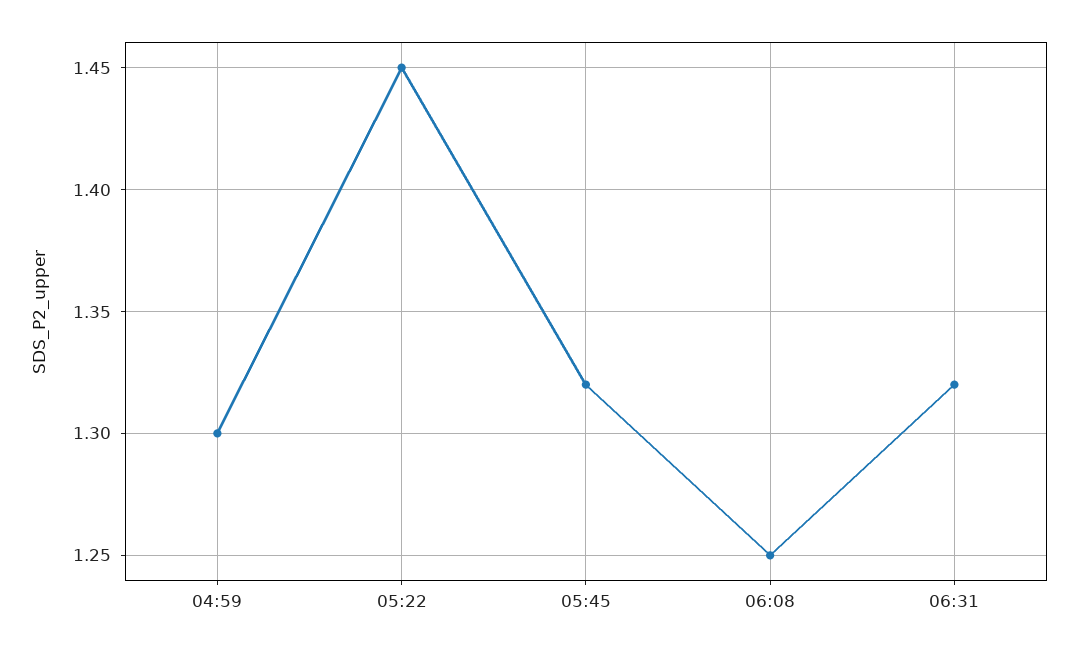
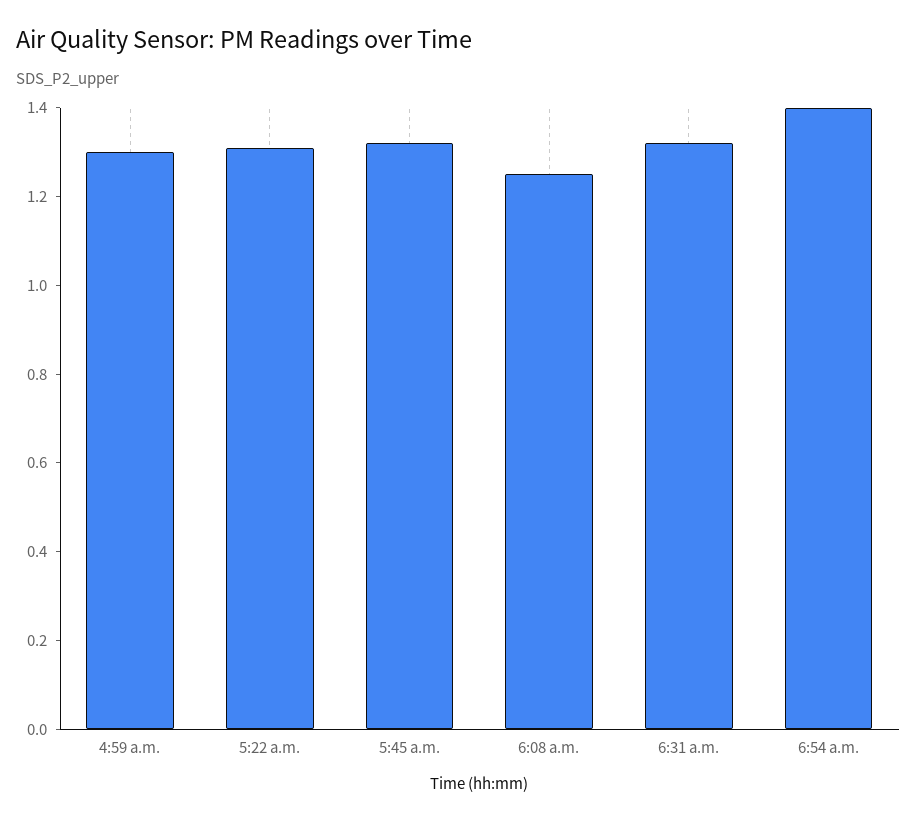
05:22: 1.45 -> 1.3
6:54 a.m.: none -> 1.4

